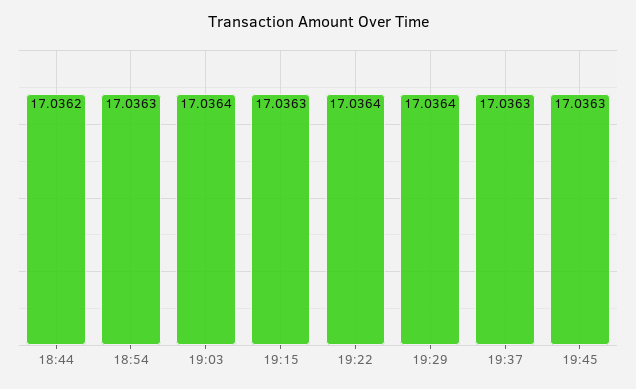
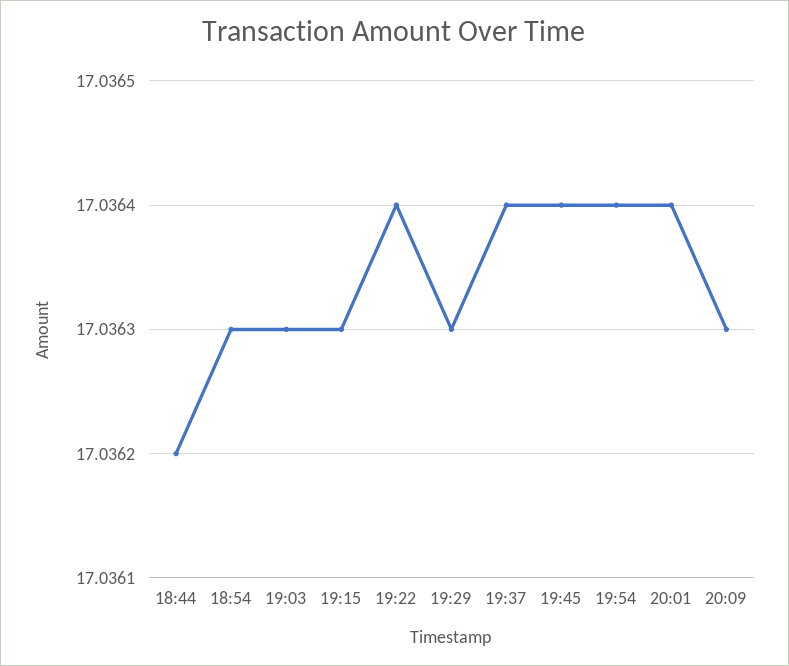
19:03: 17.0364 -> 17.0363
19:29: 17.0364 -> 17.0363
19:37: 17.0363 -> 17.0364
19:45: 17.0363 -> 17.0364
19:54: none -> 17.0364
20:01: none -> 17.0364
20:09: none -> 17.0363

